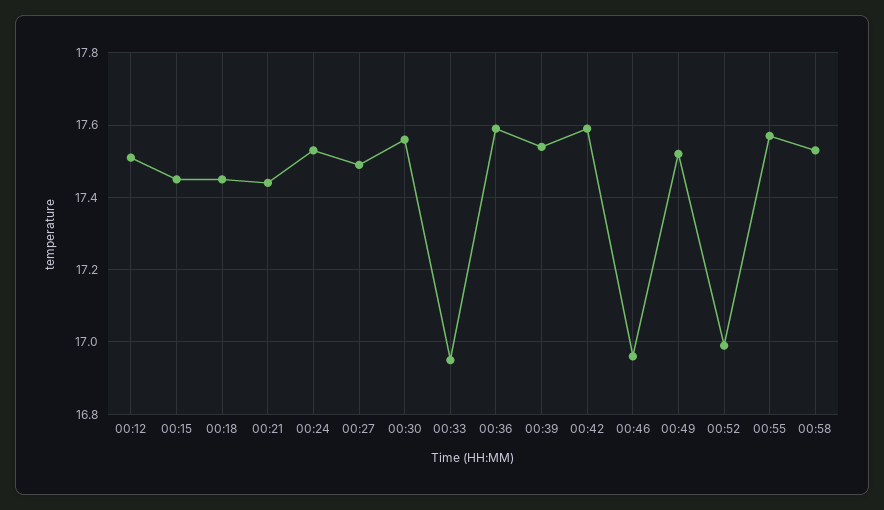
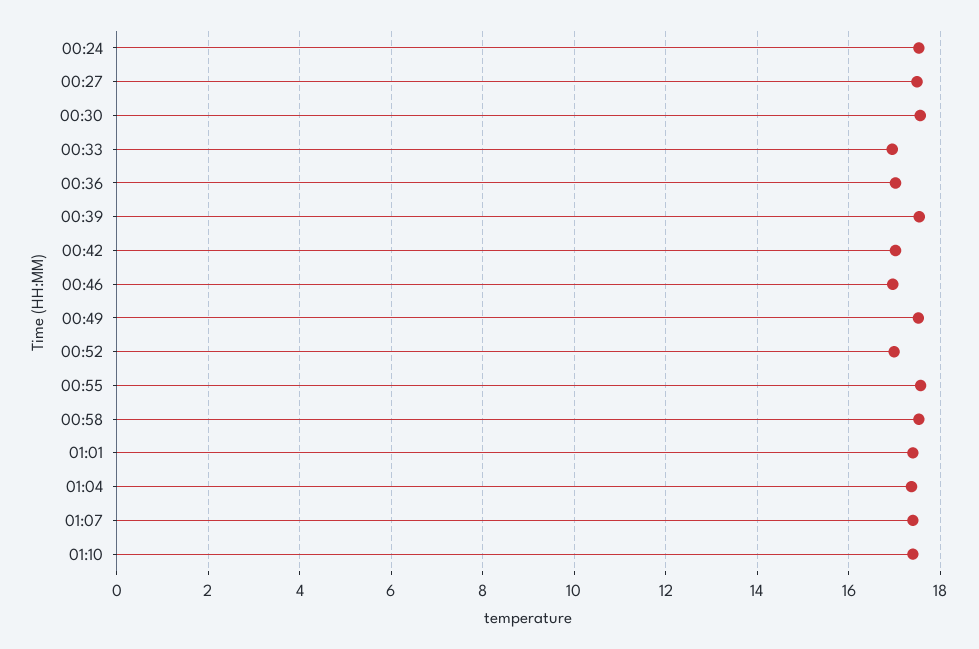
00:12: 17.5 -> none
00:15: 17.45 -> none
00:18: 17.45 -> none
00:21: 17.45 -> none
00:36: 17.6 -> 17
00:42: 17.6 -> 17
01:01: none -> 17.4
01:04: none -> 17.4
01:07: none -> 17.4
01:10: none -> 17.4

